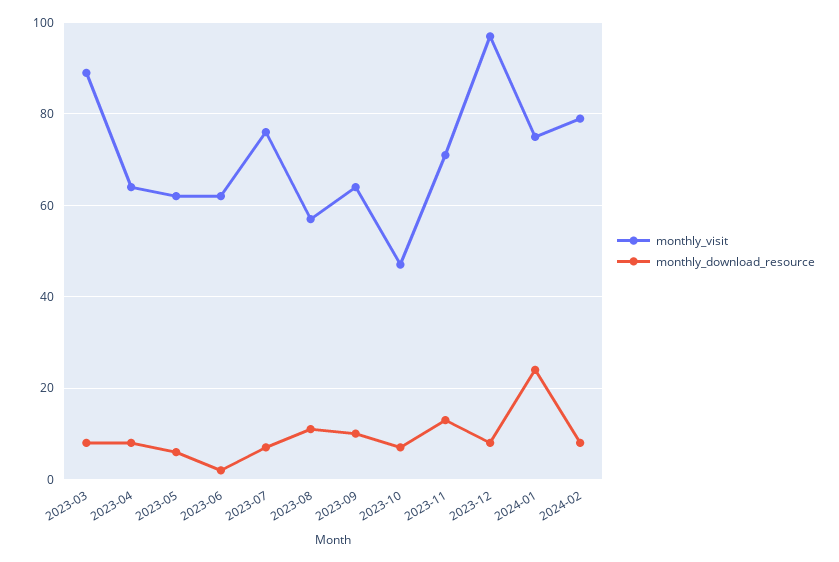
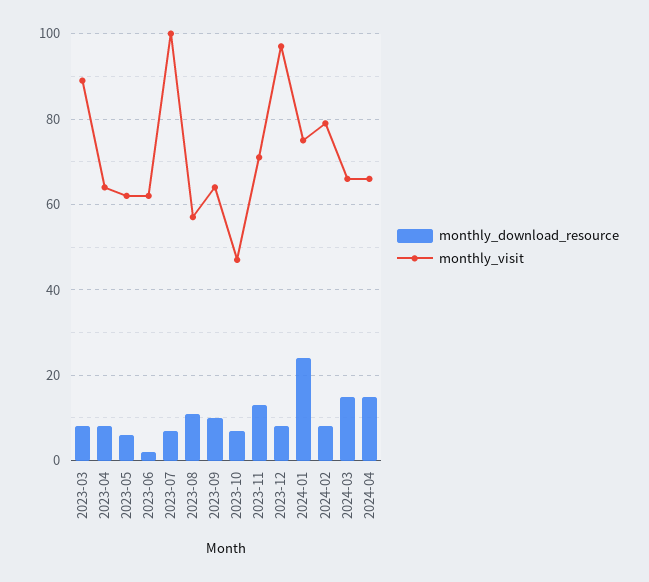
monthly_visit, 2023-07: 75 -> 100
monthly_download_resource, 2024-03: none -> 15
monthly_visit, 2024-03: none -> 65
monthly_download_resource, 2024-04: none -> 15
monthly_visit, 2024-04: none -> 65

